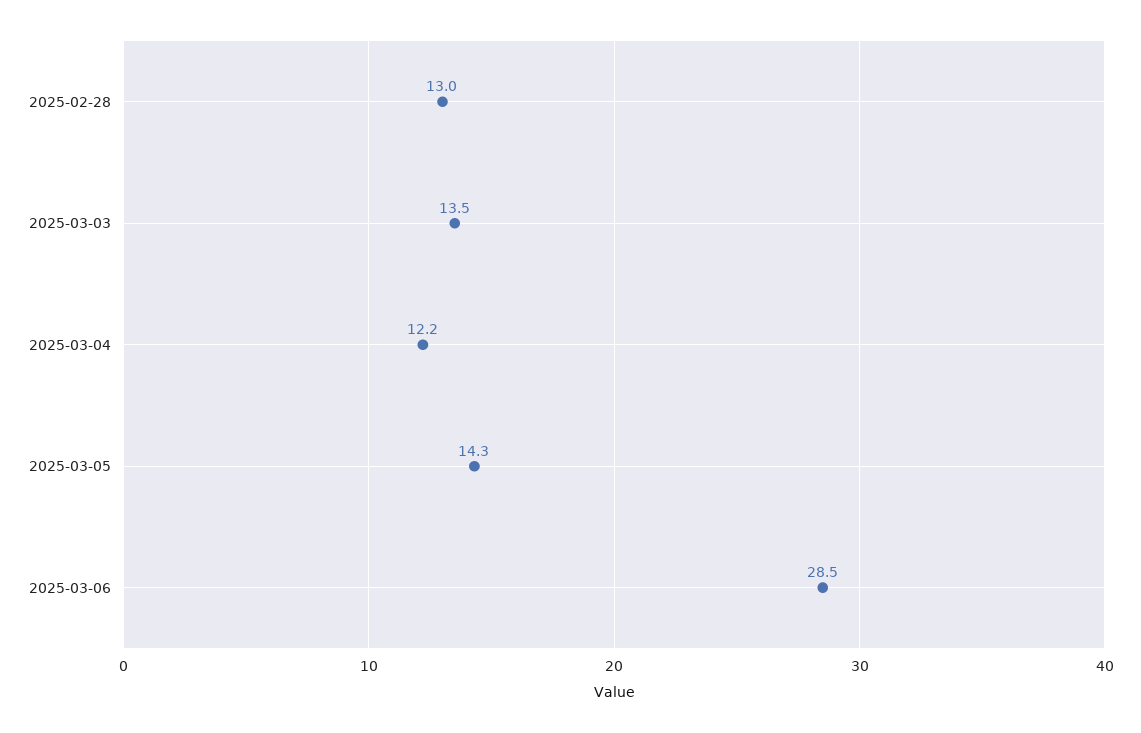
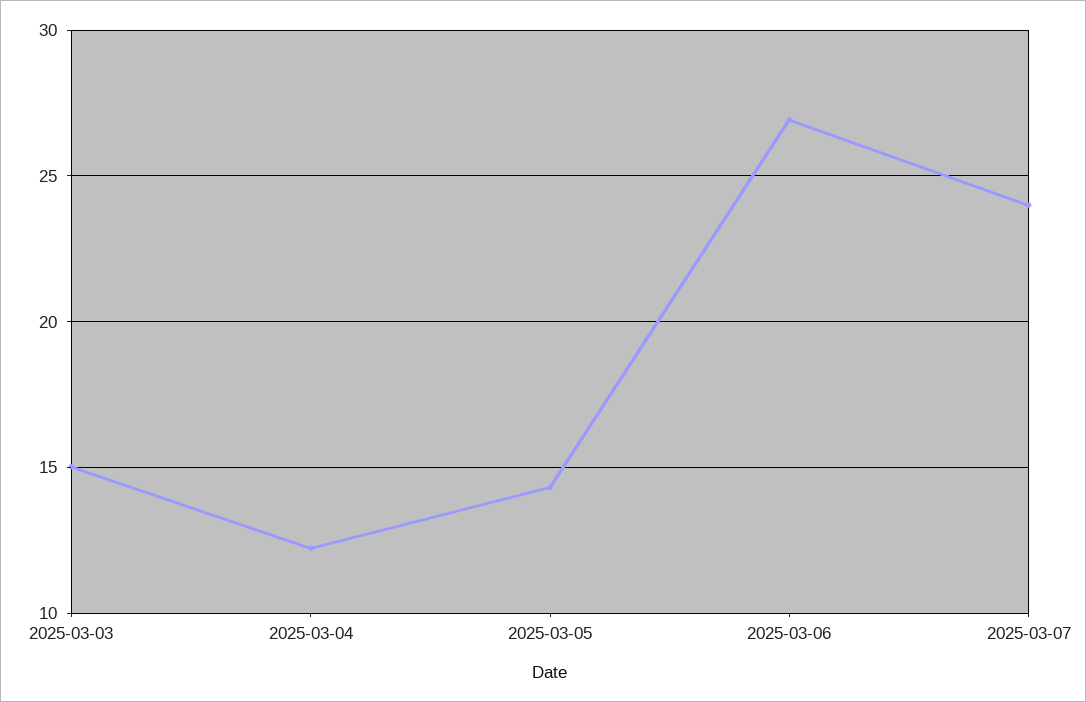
2025-02-28: 13 -> none
2025-03-03: 13.5 -> 15
2025-03-06: 28.5 -> 27
2025-03-07: none -> 24

